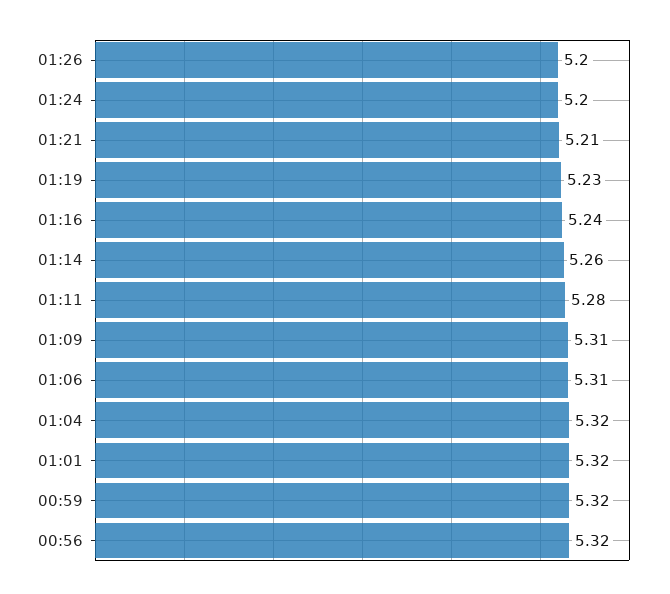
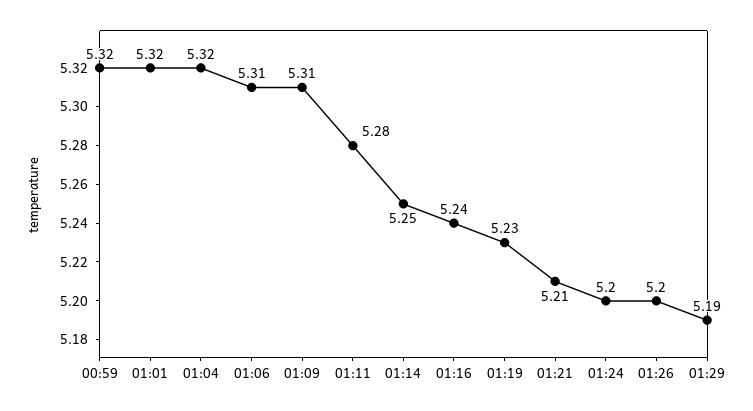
01:14: 5.26 -> 5.25
00:56: 5.32 -> none
01:29: none -> 5.19

